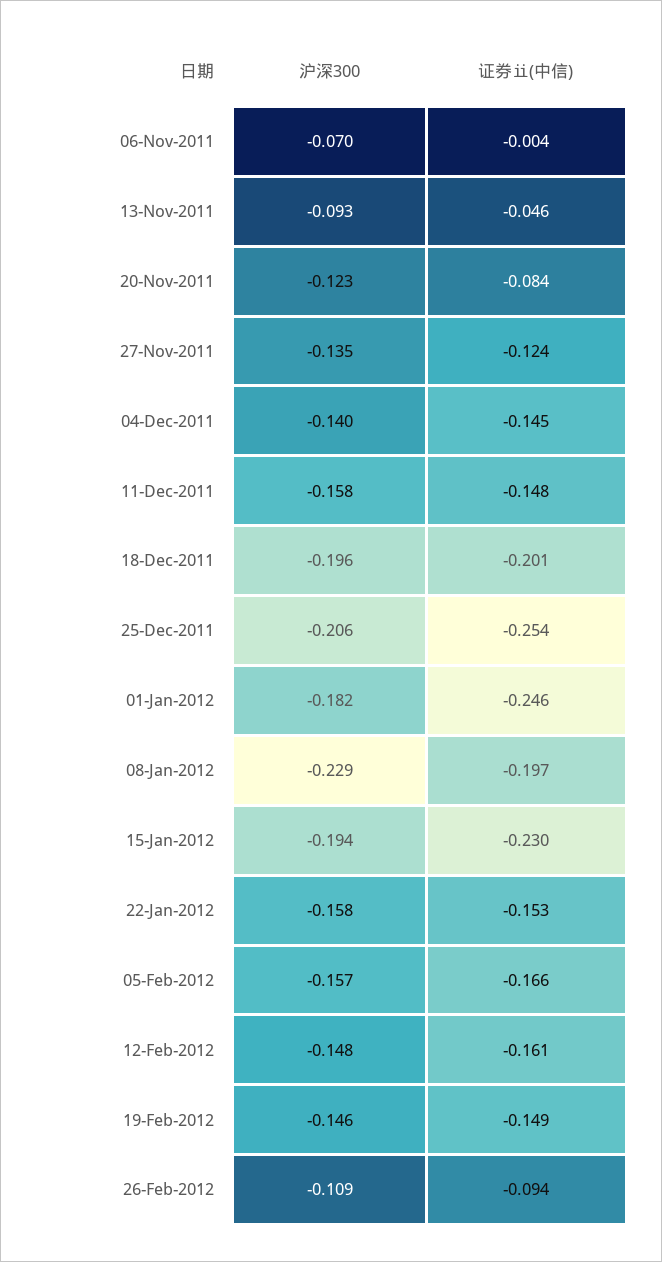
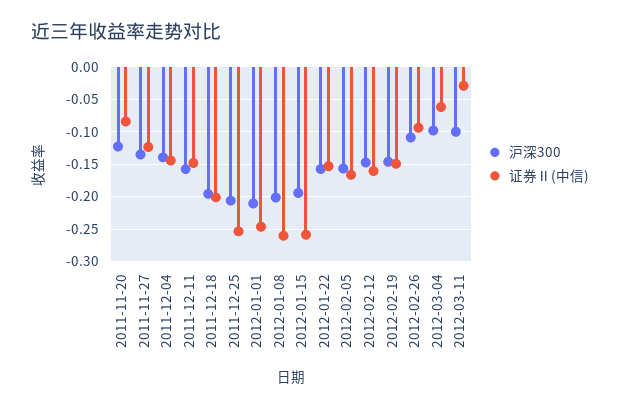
沪深300, 06-Nov-2011: -0.07 -> none
证券ⅱ(中信), 06-Nov-2011: -0.004 -> none
沪深300, 13-Nov-2011: -0.093 -> none
证券ⅱ(中信), 13-Nov-2011: -0.046 -> none
沪深300, 01-Jan-2012: -0.182 -> -0.21
沪深300, 08-Jan-2012: -0.229 -> -0.2
证券ⅱ(中信), 08-Jan-2012: -0.197 -> -0.26
证券ⅱ(中信), 15-Jan-2012: -0.23 -> -0.26
沪深300, 2012-03-04: none -> -0.1
证券ⅱ(中信), 2012-03-04: none -> -0.06
沪深300, 2012-03-11: none -> -0.1
证券ⅱ(中信), 2012-03-11: none -> -0.03

